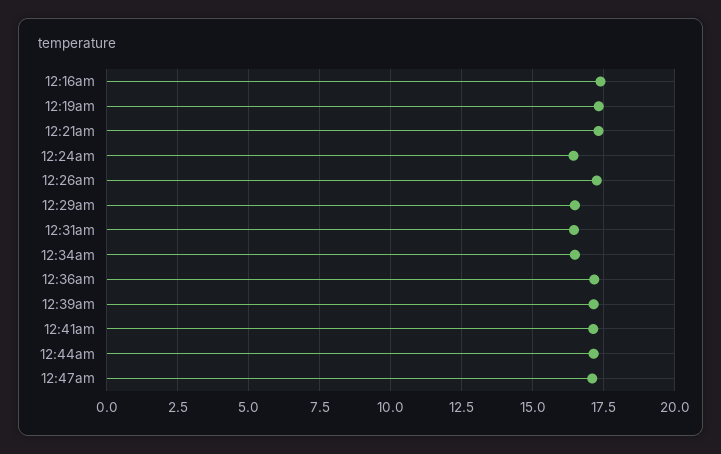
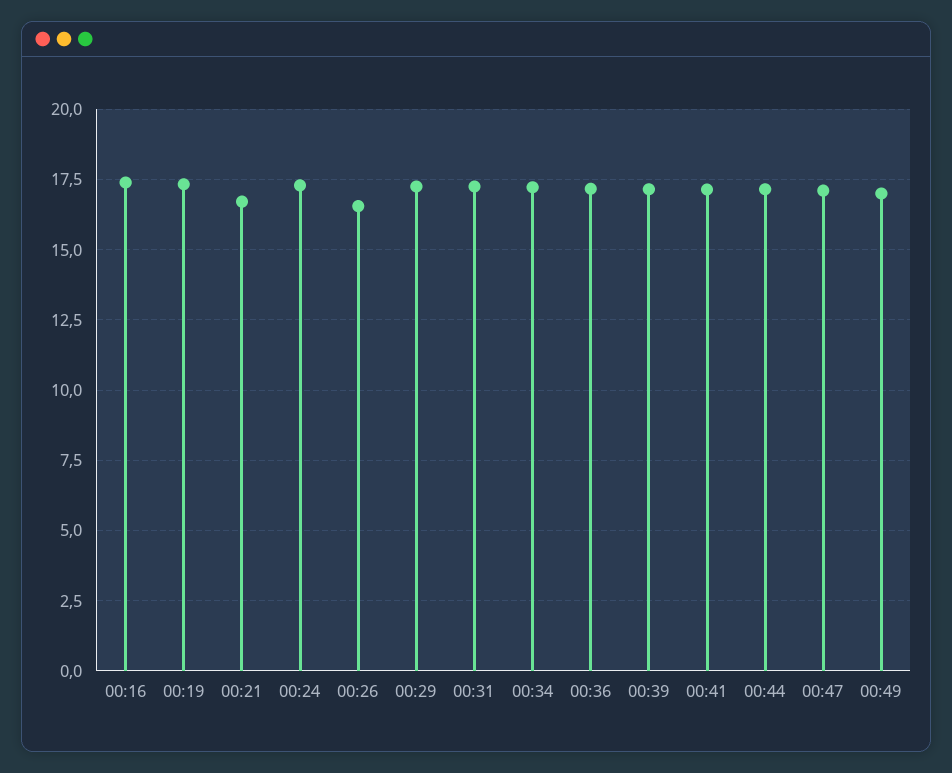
12:21am: 17.25 -> 16.75
12:24am: 16.5 -> 17.25
12:26am: 17.25 -> 16.5
12:29am: 16.5 -> 17.25
12:31am: 16.5 -> 17.25
12:34am: 16.5 -> 17.25
00:49: none -> 17

